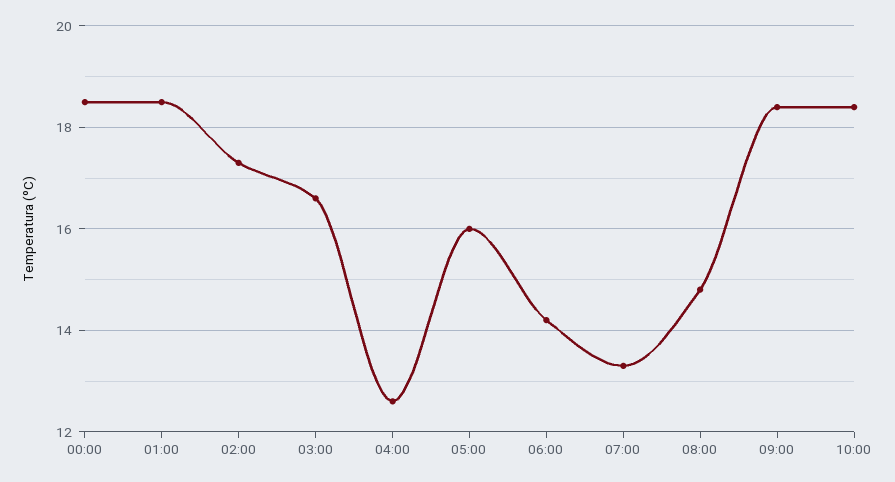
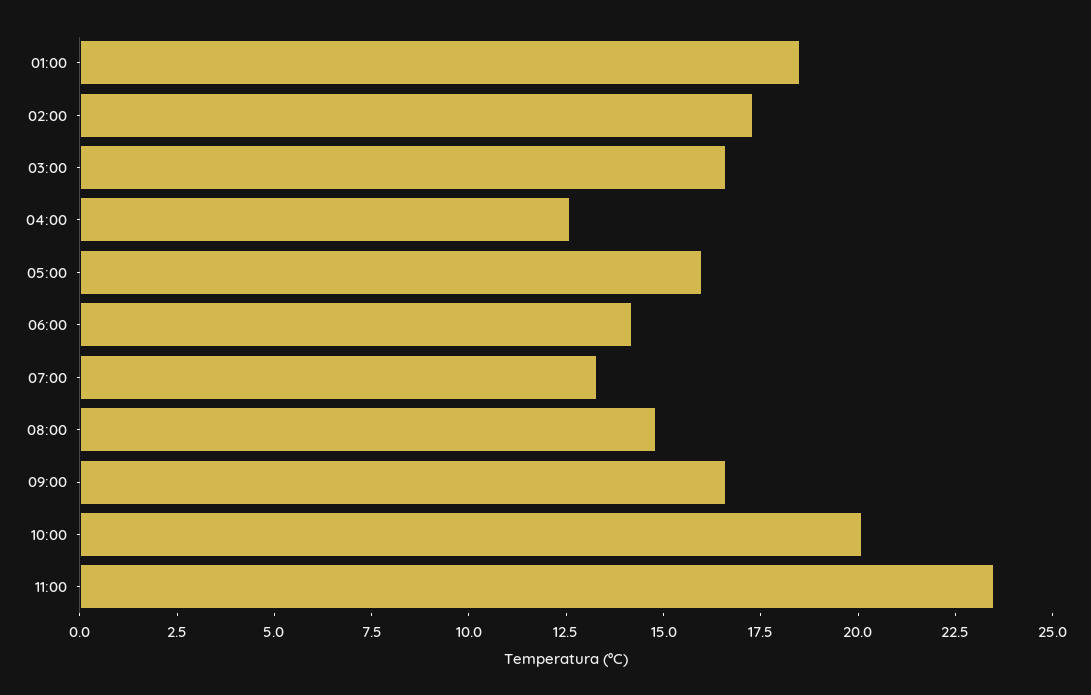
00:00: 18.5 -> none
09:00: 18.5 -> 16.5
10:00: 18.5 -> 20
11:00: none -> 23.5

